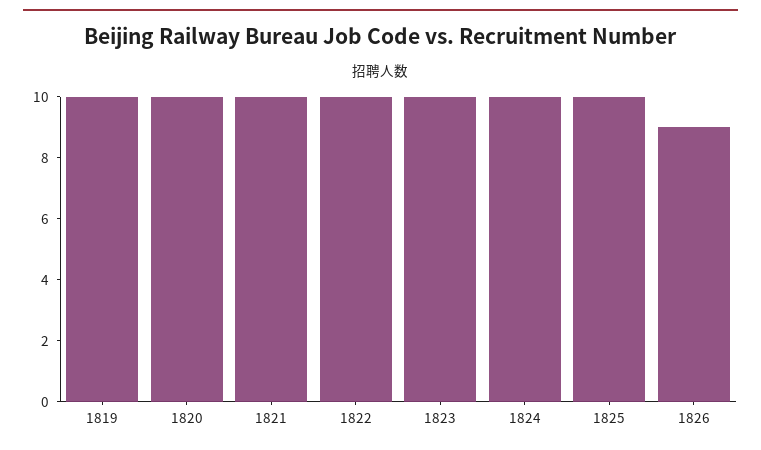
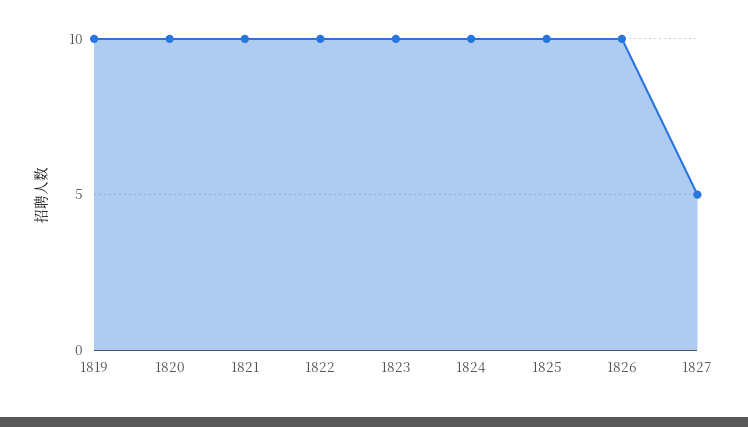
1826: 9 -> 10
1827: none -> 5

